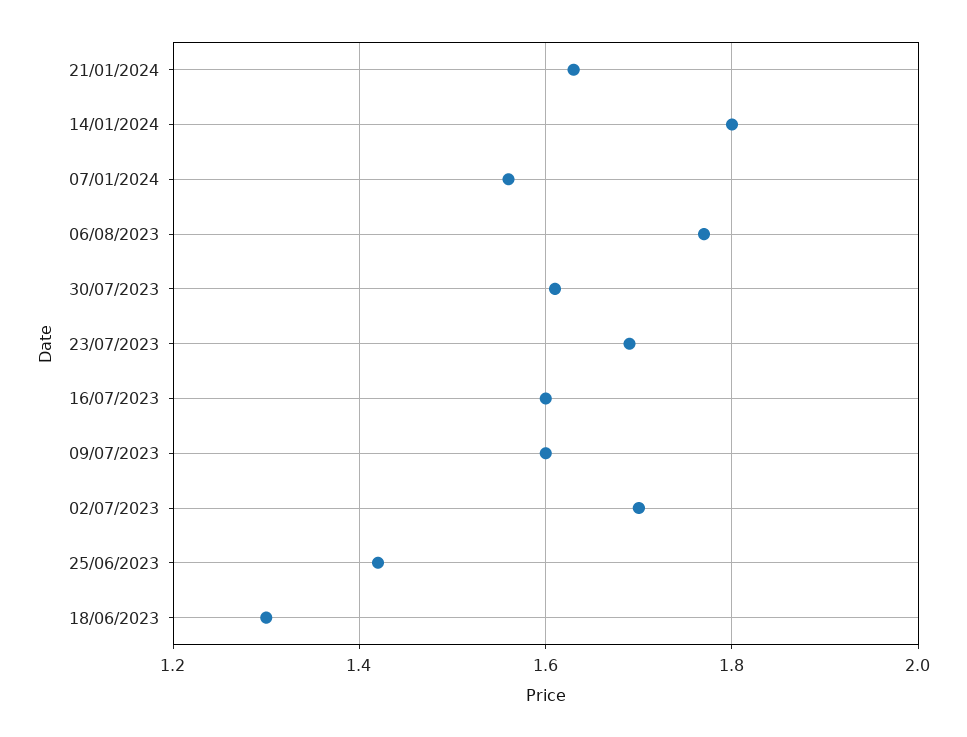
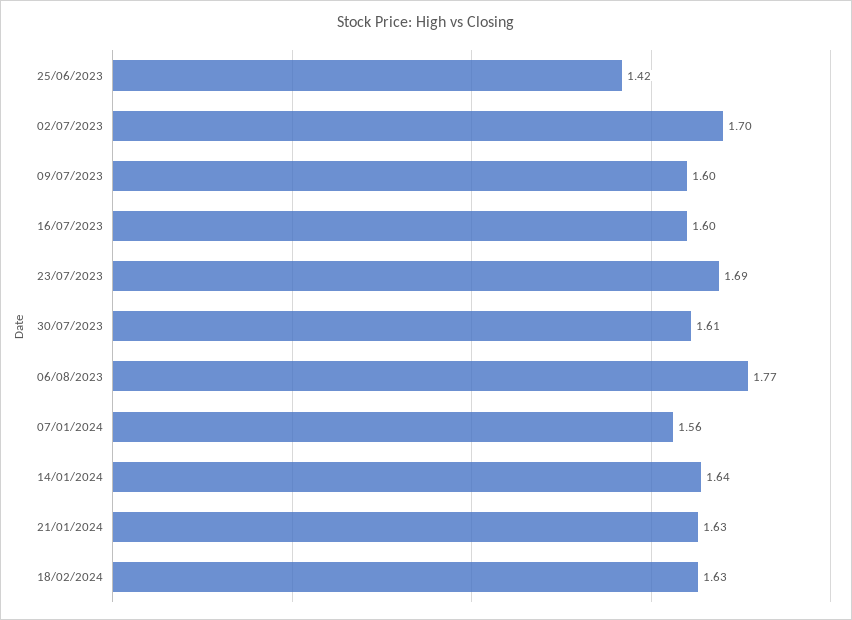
14/01/2024: 1.8 -> 1.64
18/06/2023: 1.3 -> none
18/02/2024: none -> 1.63

